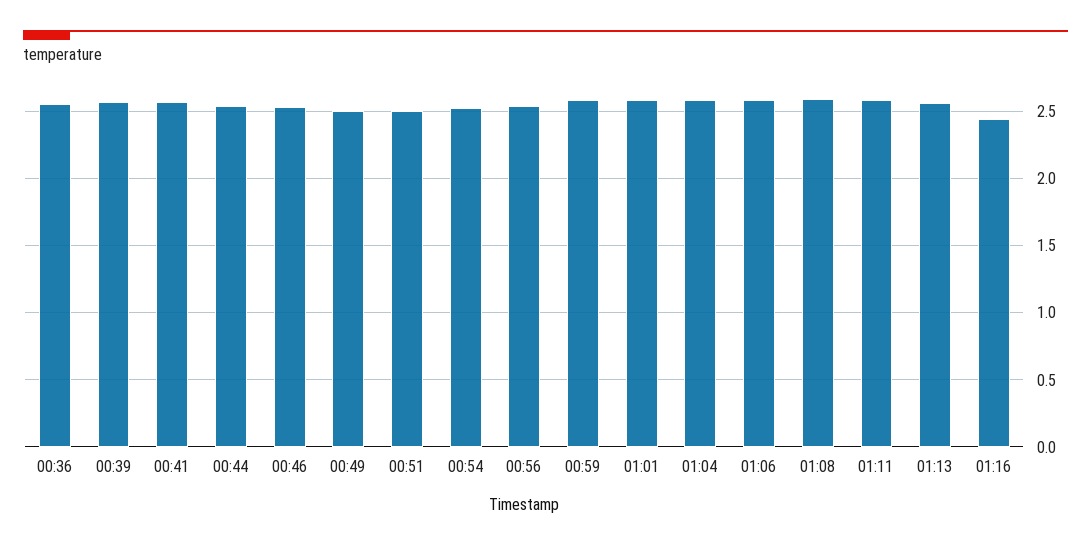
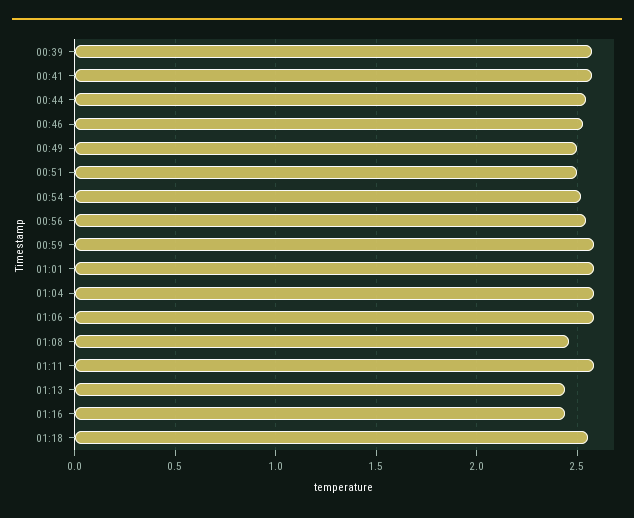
00:36: 2.55 -> none
01:08: 2.6 -> 2.45
01:13: 2.55 -> 2.45
01:18: none -> 2.55

